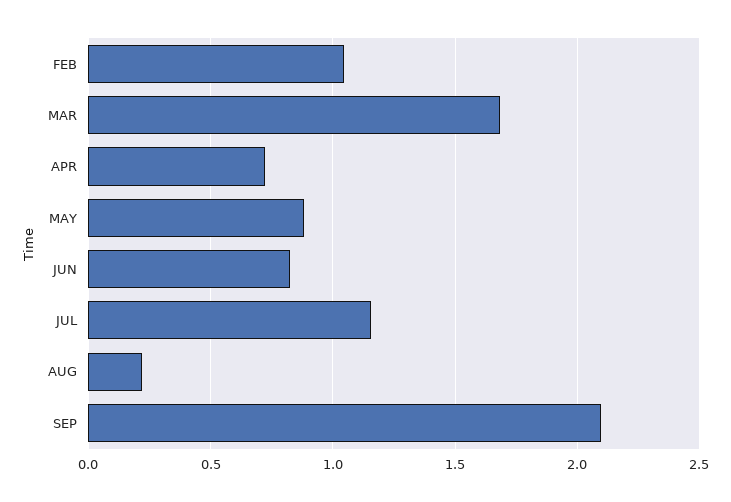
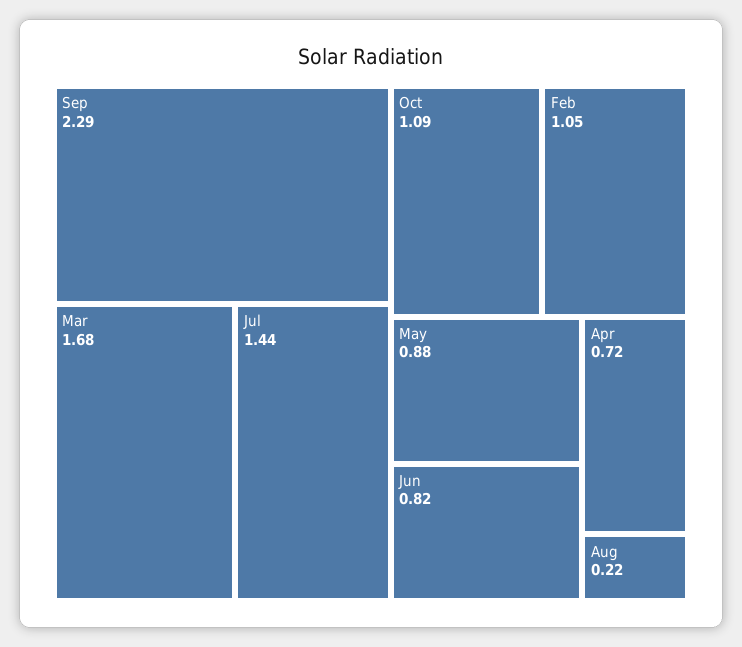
JUL: 1.15 -> 1.44
SEP: 2.1 -> 2.29
Oct: none -> 1.09

